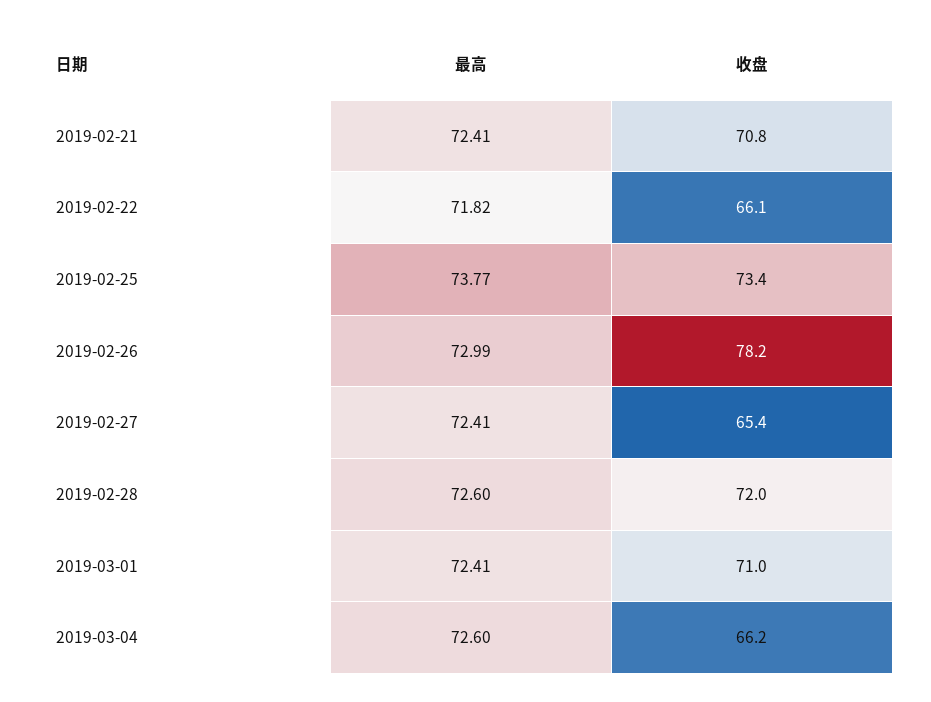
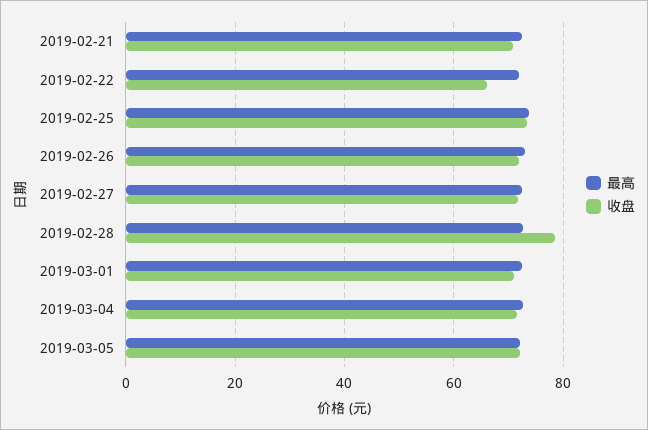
收盘, 2019-02-26: 78.2 -> 72
收盘, 2019-02-27: 65.4 -> 72
收盘, 2019-02-28: 72 -> 78
收盘, 2019-03-04: 66.2 -> 72
最高, 2019-03-05: none -> 72
收盘, 2019-03-05: none -> 72

